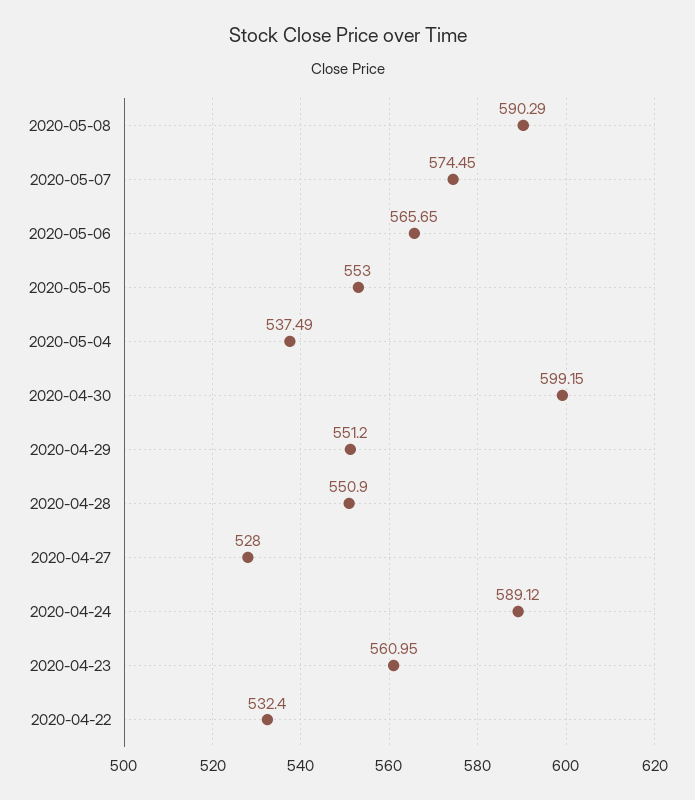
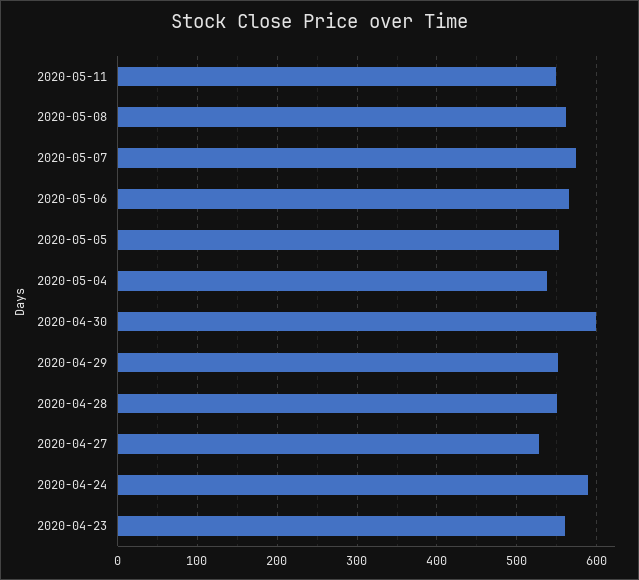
2020-05-08: 590.29 -> 560
2020-04-22: 532.4 -> none
2020-05-11: none -> 550

